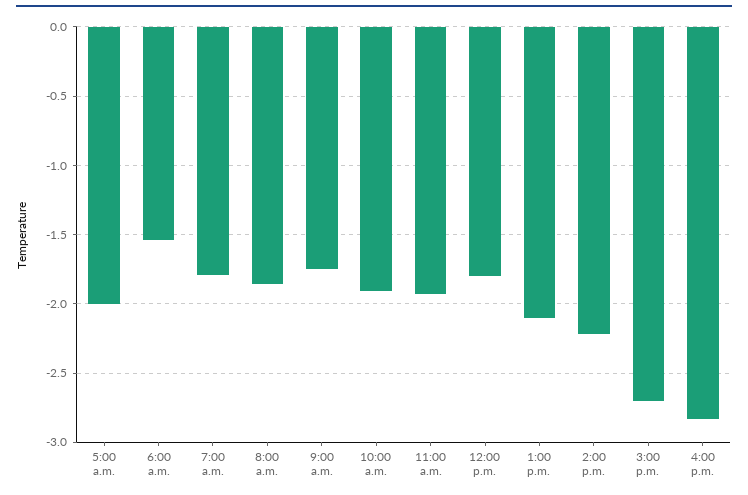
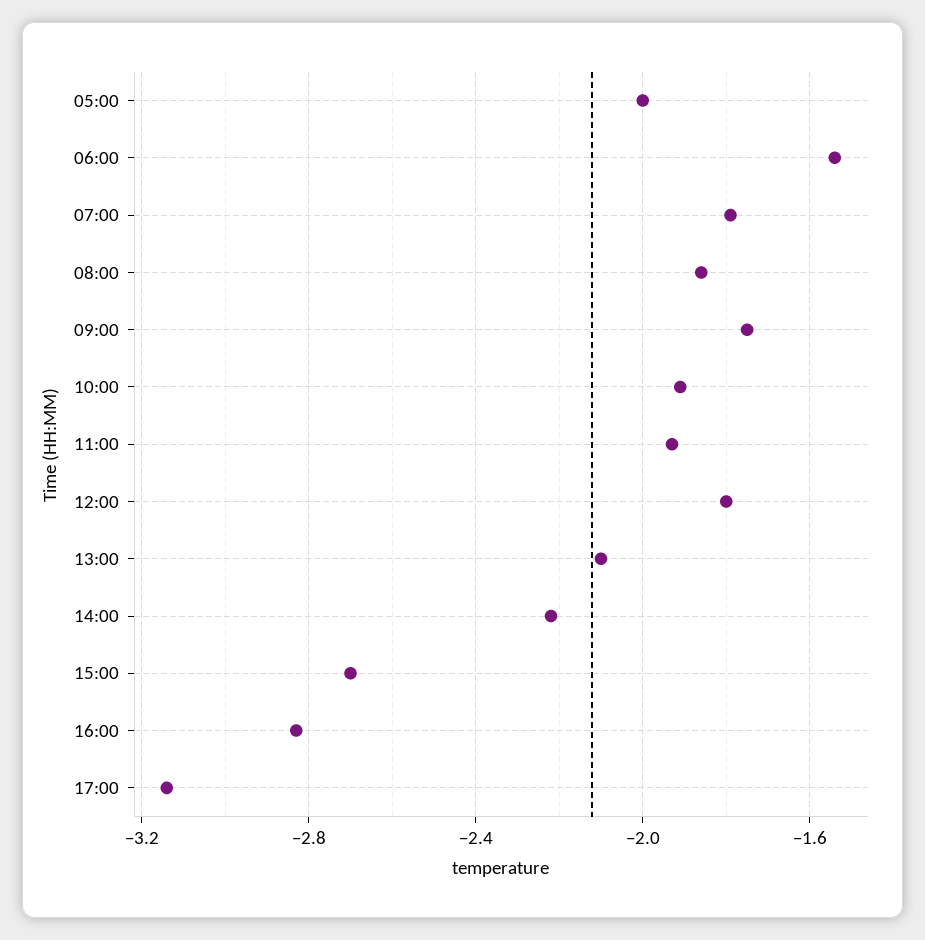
17:00: none -> -3.15

